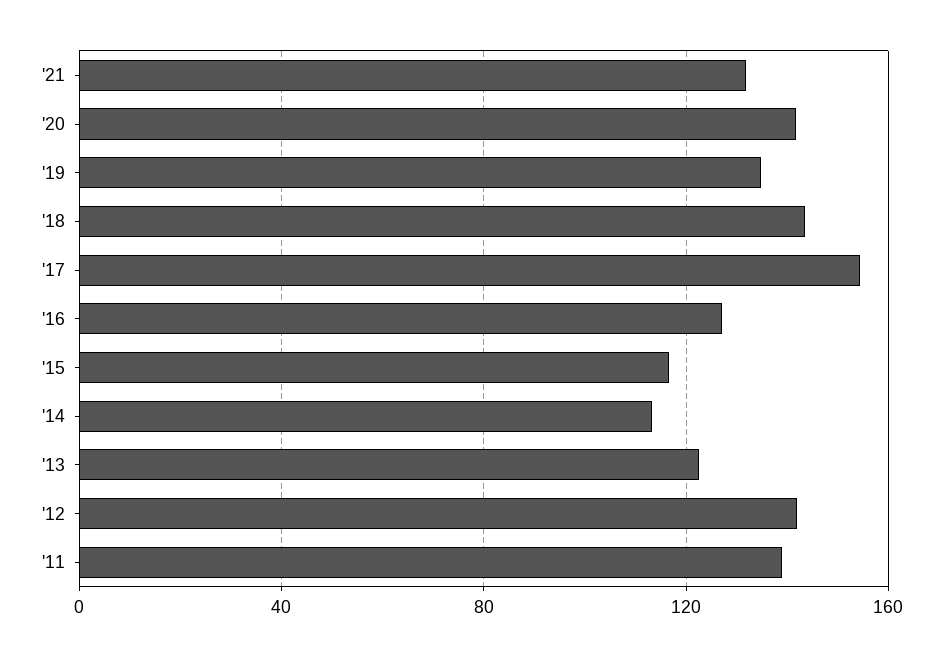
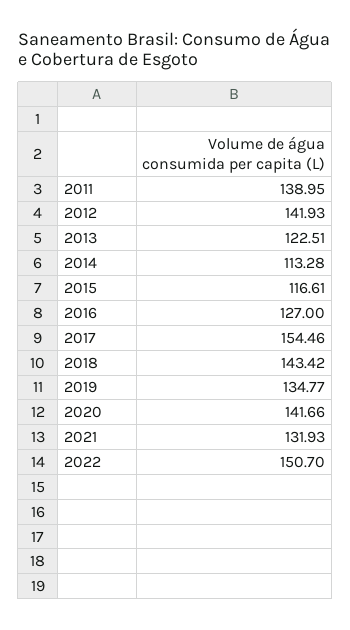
2022: none -> 150.7

